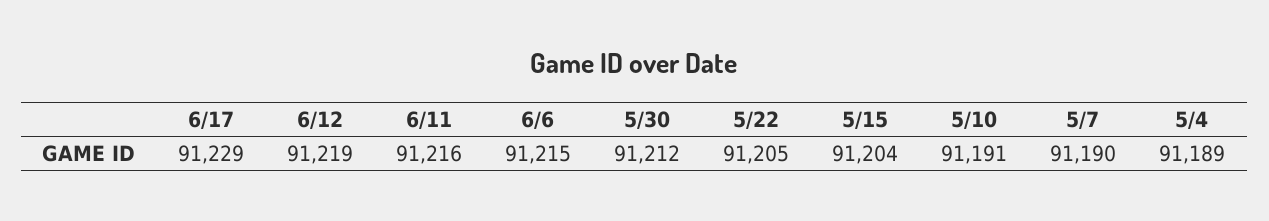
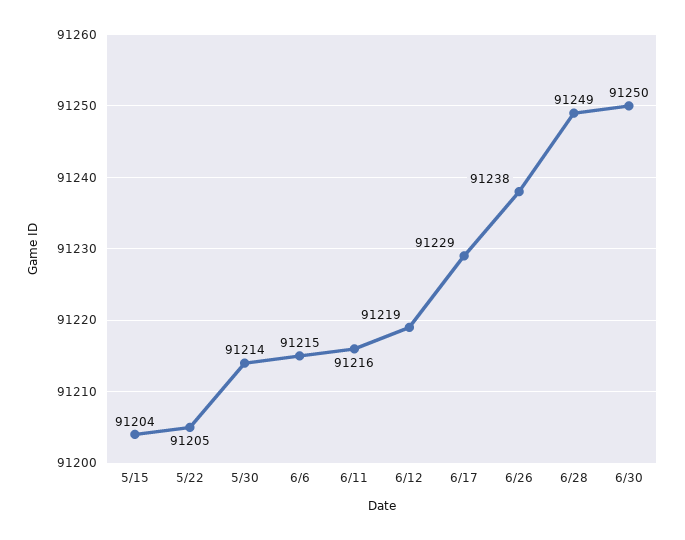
5/30: 91212 -> 91214
5/10: 91191 -> none
5/7: 91190 -> none
5/4: 91189 -> none
6/26: none -> 91238
6/28: none -> 91249
6/30: none -> 91250

